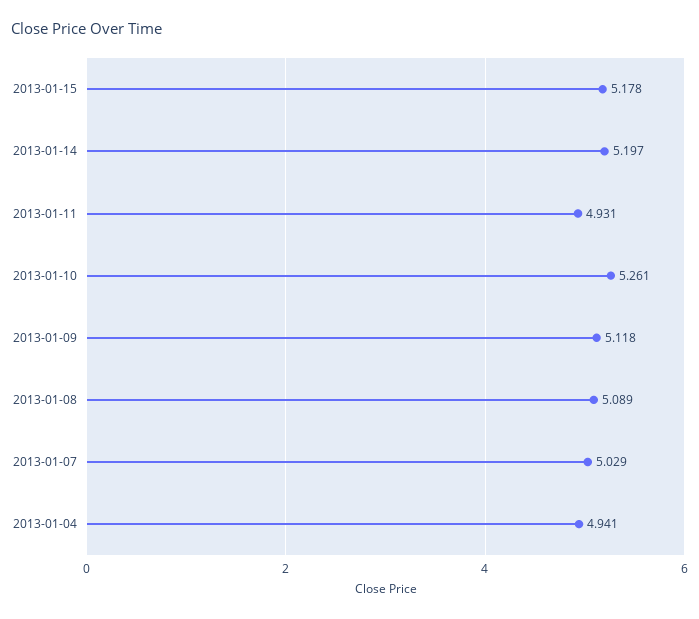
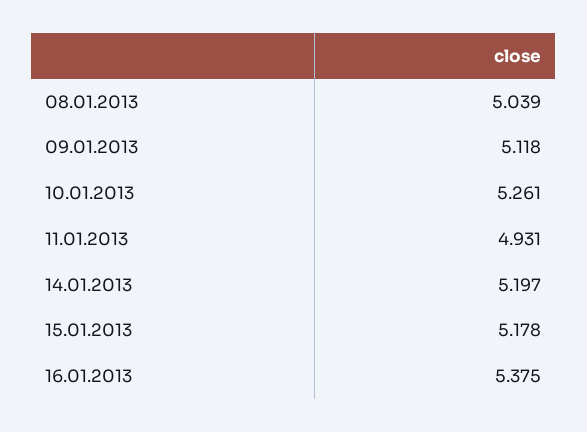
2013-01-08: 5.089 -> 5.039
2013-01-07: 5.029 -> none
2013-01-04: 4.941 -> none
16.01.2013: none -> 5.375

